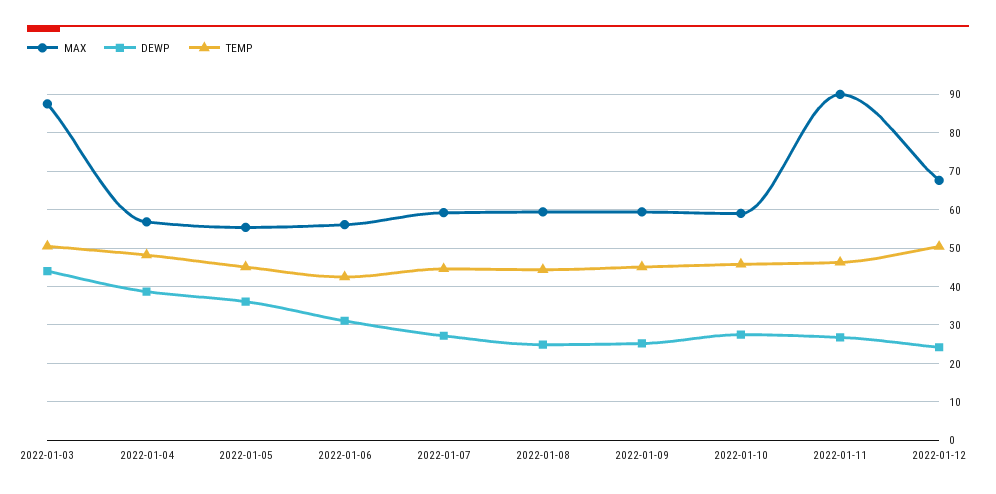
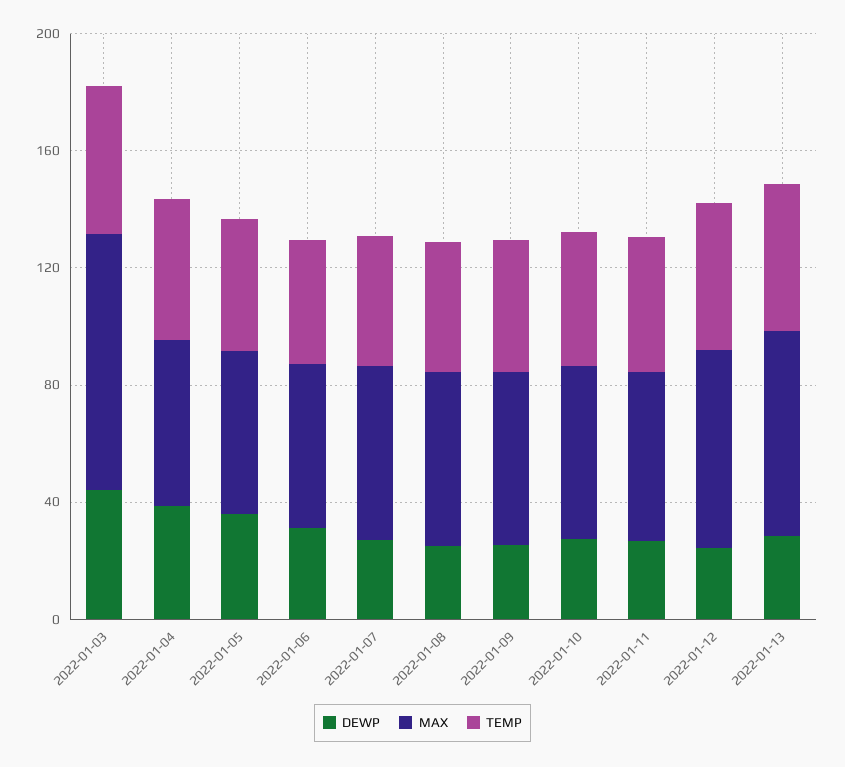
MAX, 2022-01-11: 90 -> 60
DEWP, 2022-01-13: none -> 30
MAX, 2022-01-13: none -> 70
TEMP, 2022-01-13: none -> 50

